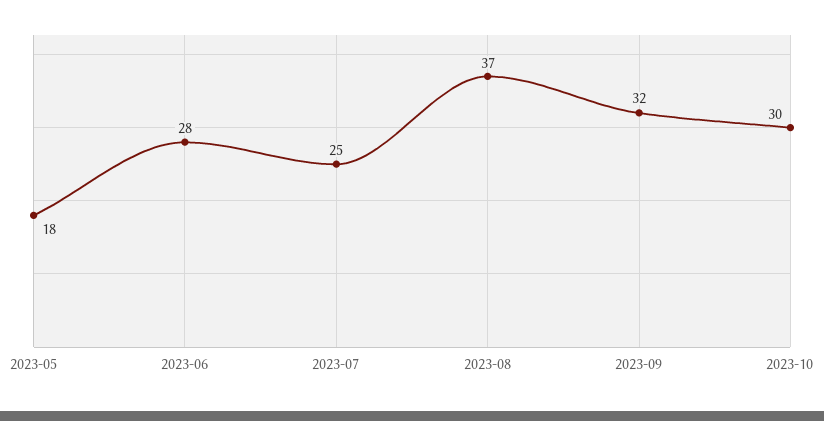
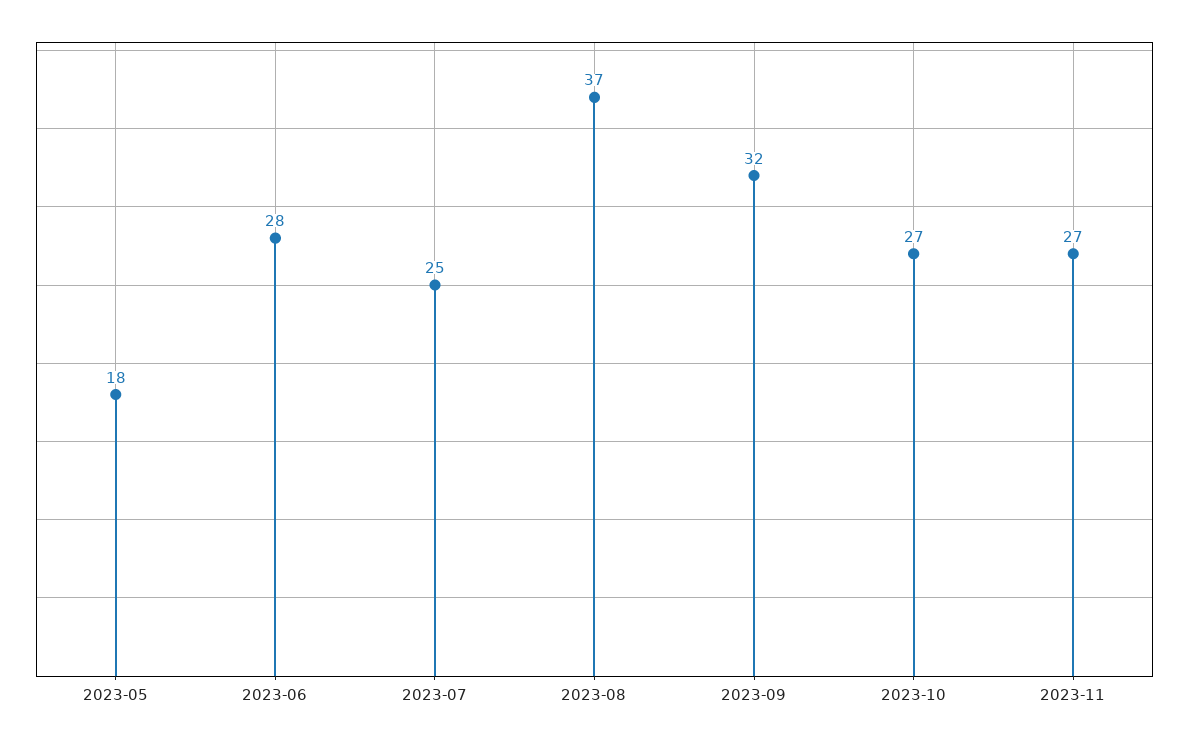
2023-10: 30 -> 27
2023-11: none -> 27

